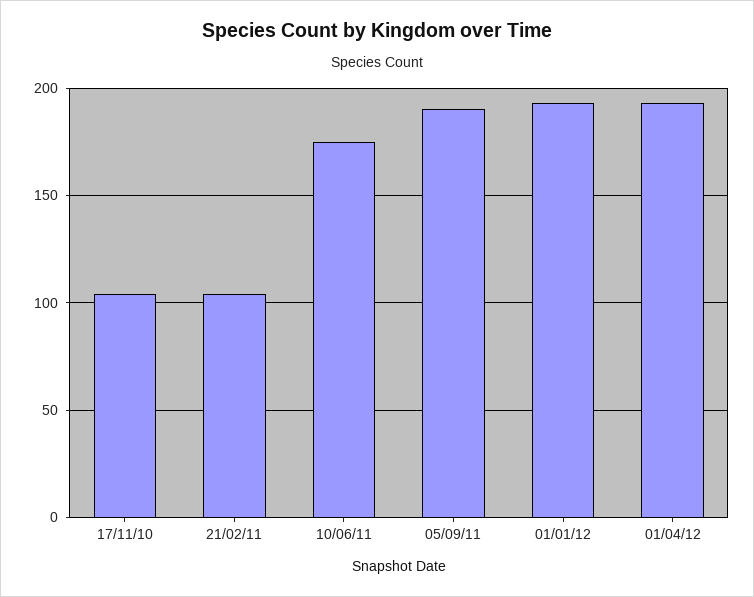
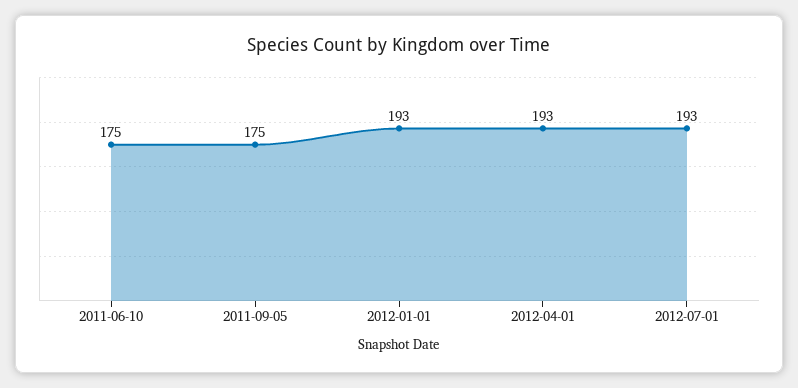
17/11/10: 105 -> none
21/02/11: 105 -> none
05/09/11: 190 -> 175
2012-07-01: none -> 193

